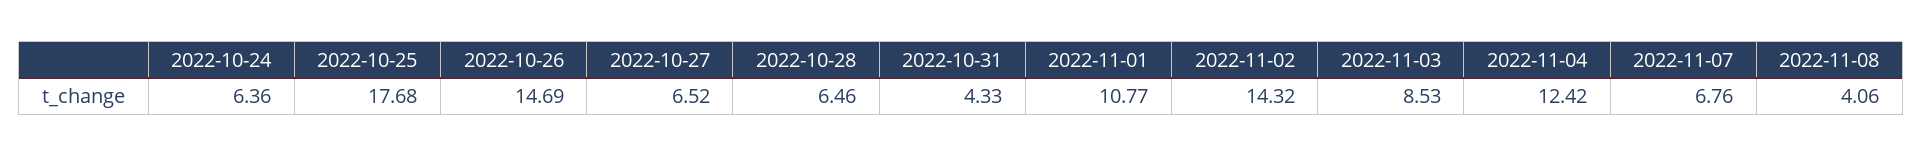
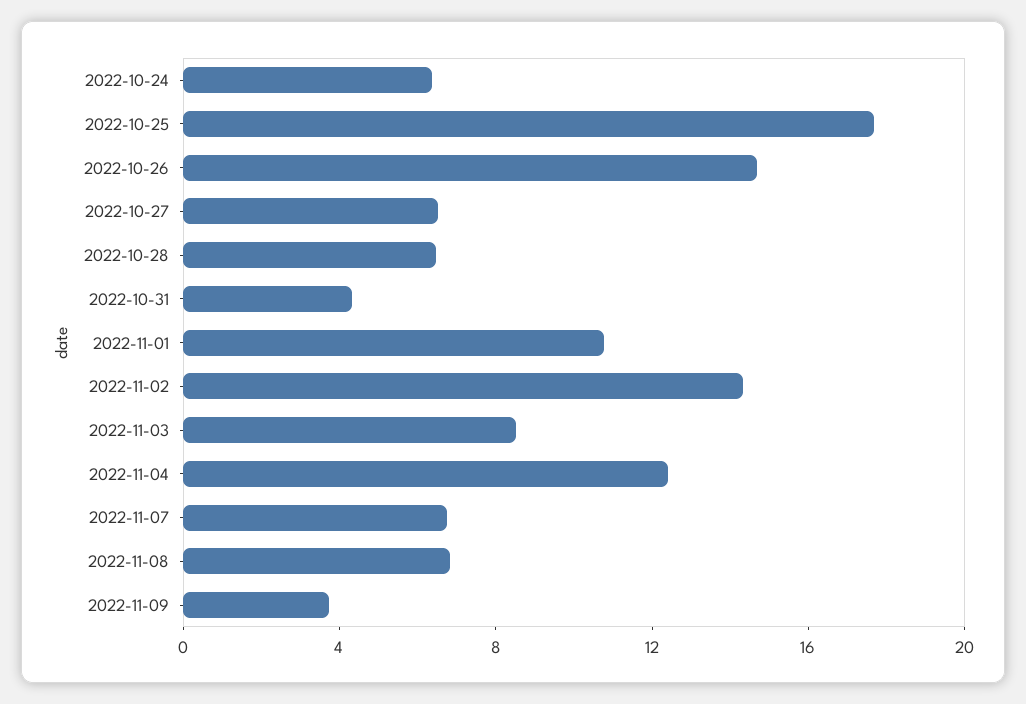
2022-11-08: 4.06 -> 7
2022-11-09: none -> 4

